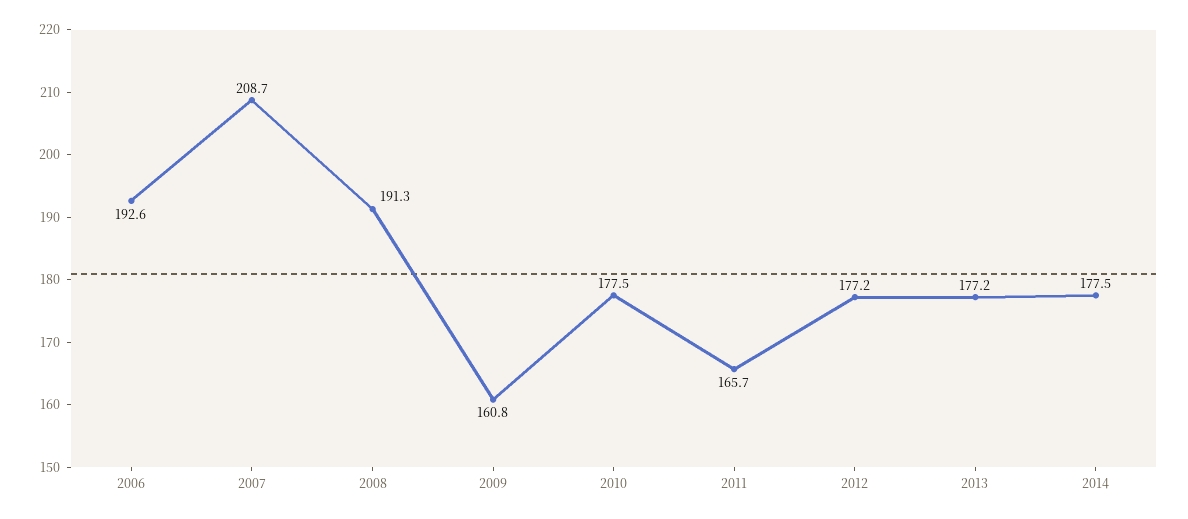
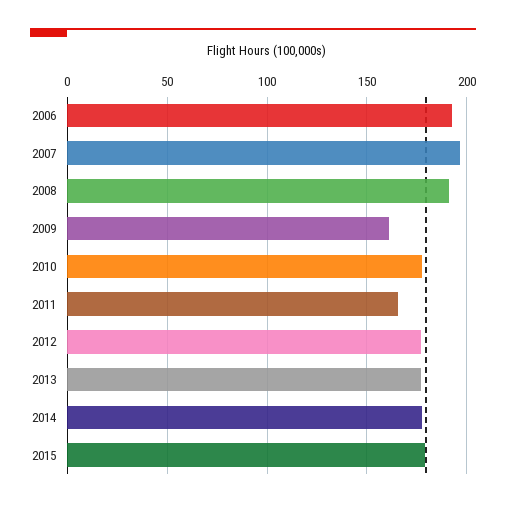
2007: 208.7 -> 195
2015: none -> 180

